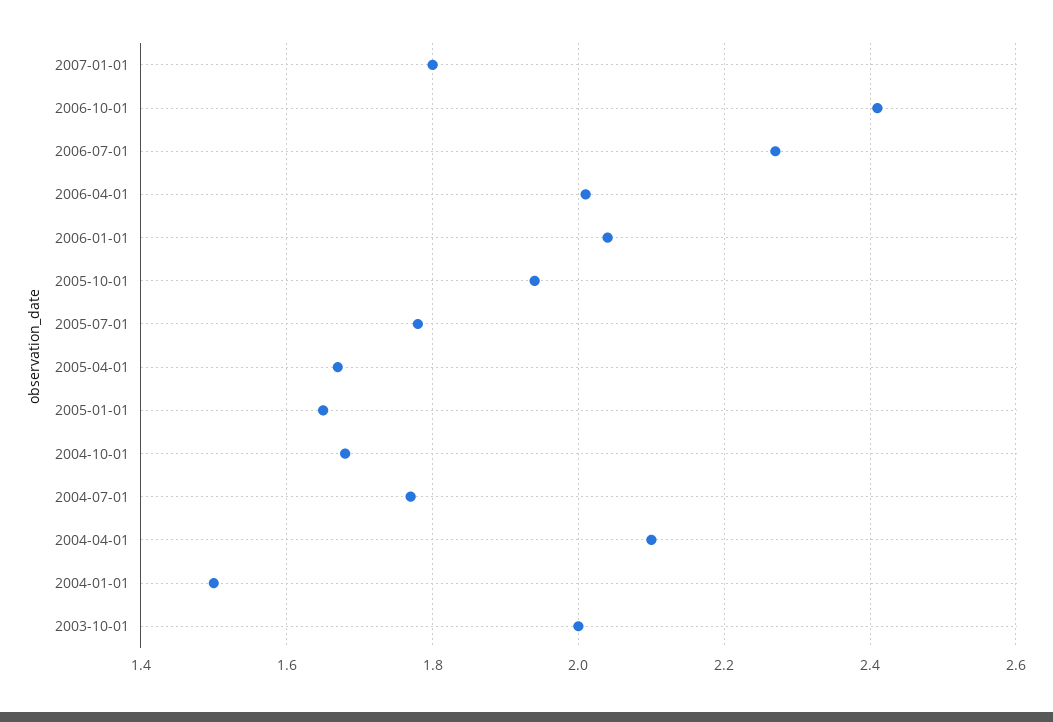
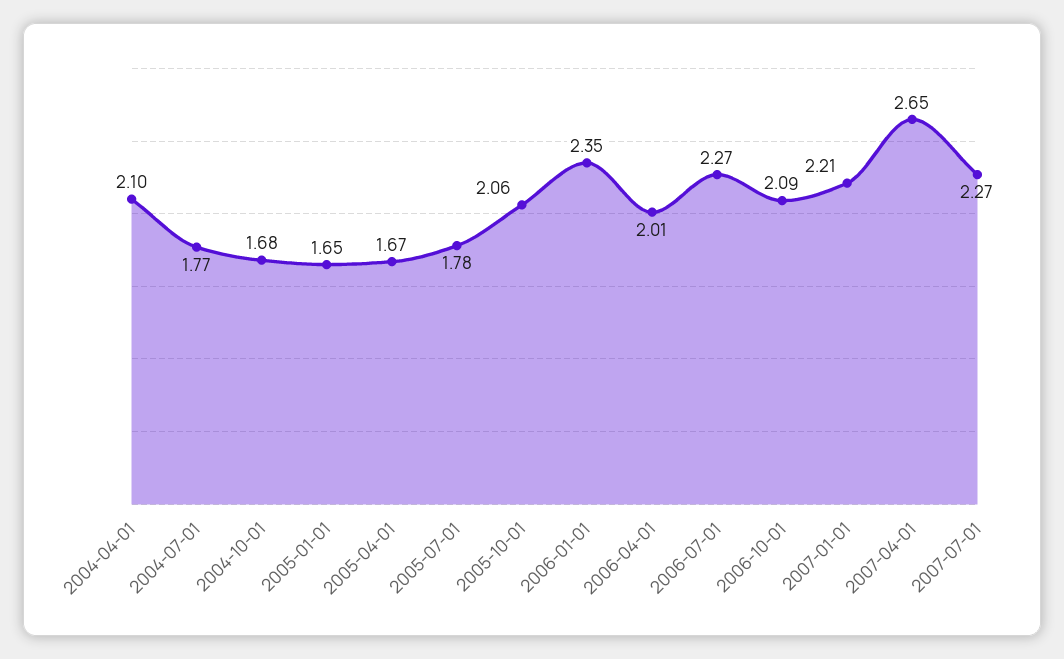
2007-01-01: 1.8 -> 2.21
2006-10-01: 2.4 -> 2.09
2006-01-01: 2.05 -> 2.35
2005-10-01: 1.95 -> 2.06
2004-01-01: 1.5 -> none
2003-10-01: 2 -> none
2007-04-01: none -> 2.65
2007-07-01: none -> 2.27

